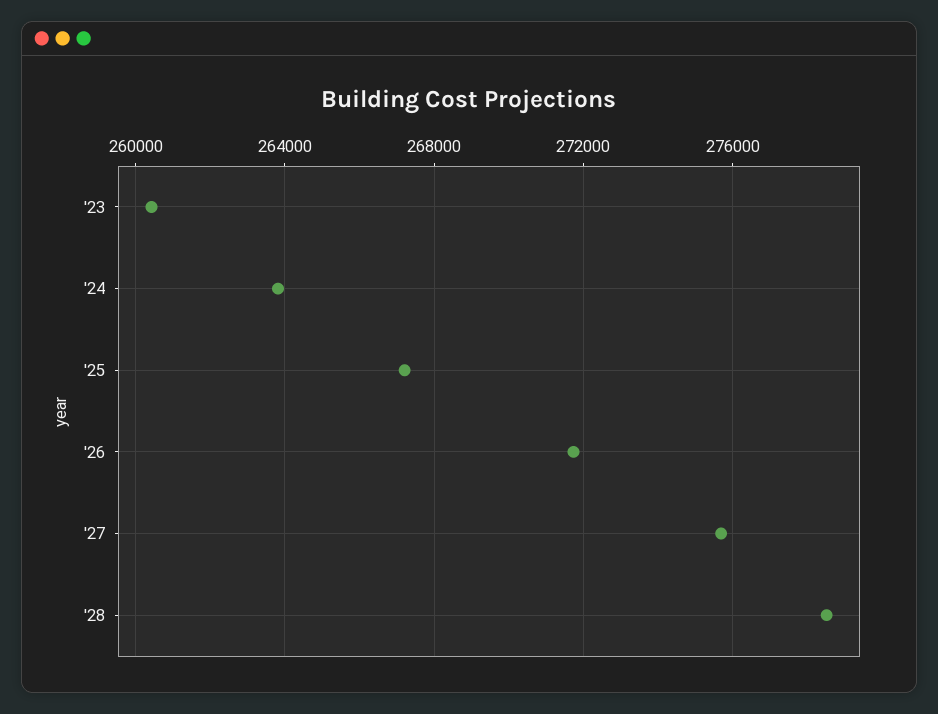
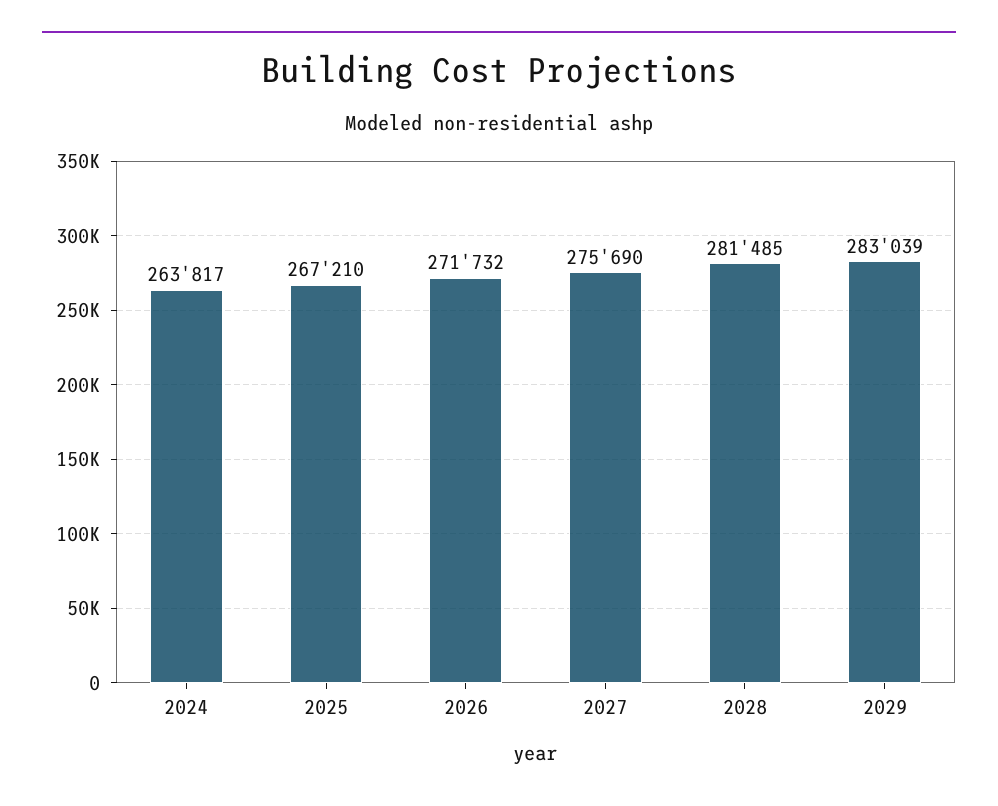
'23: 260500 -> none
'28: 278500 -> 281485
2029: none -> 283039

